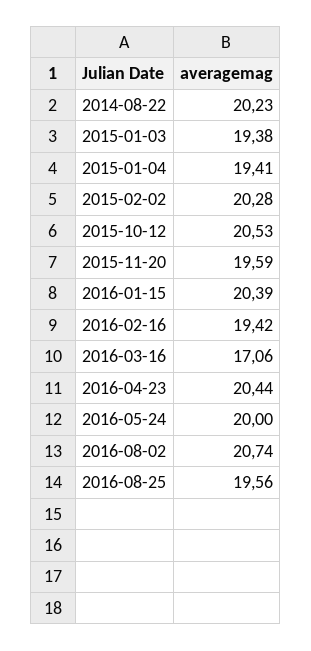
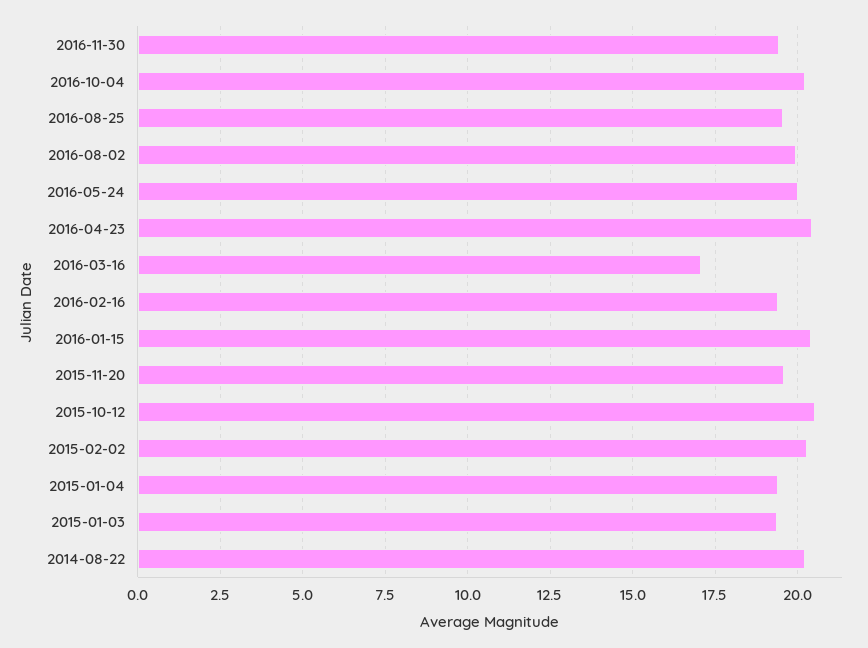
2016-08-02: 20.74 -> 20
2016-11-30: none -> 19.5
2016-10-04: none -> 20.25

